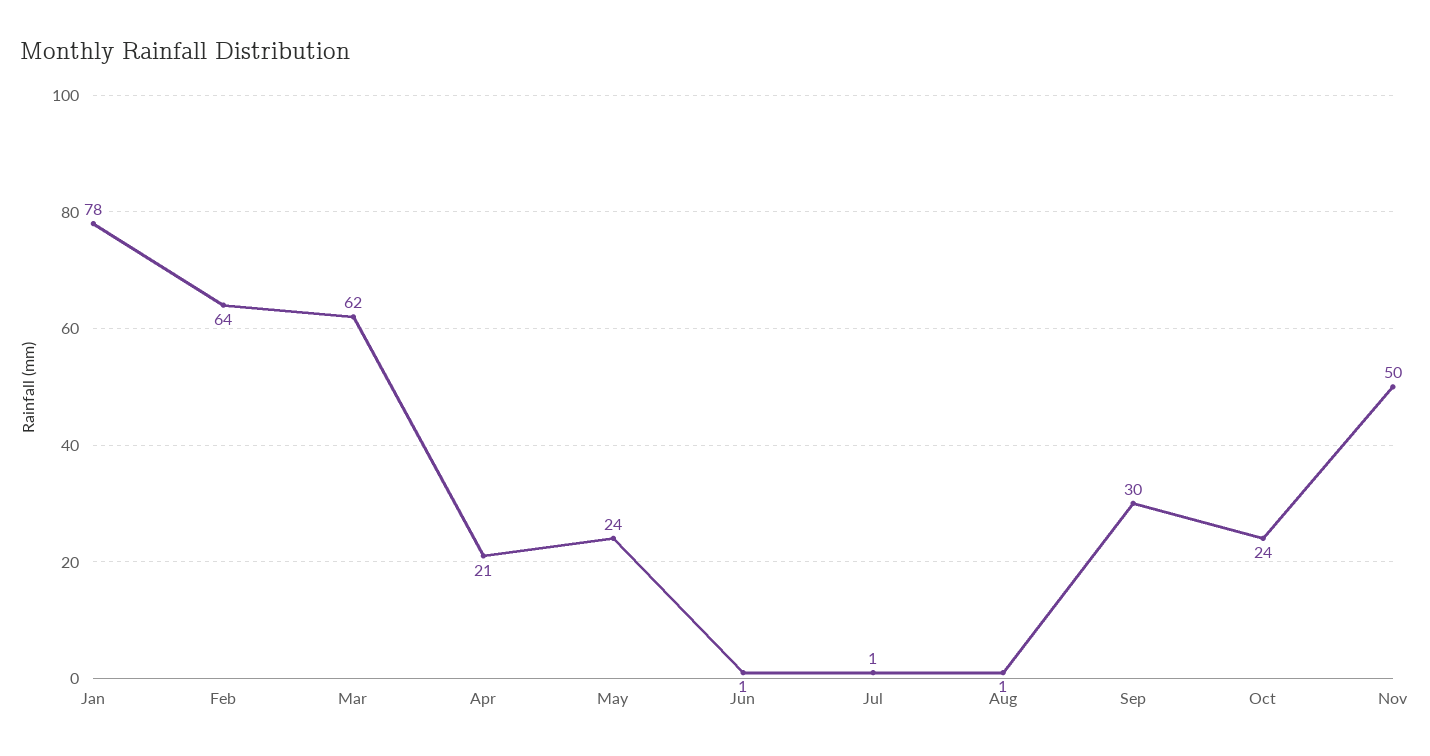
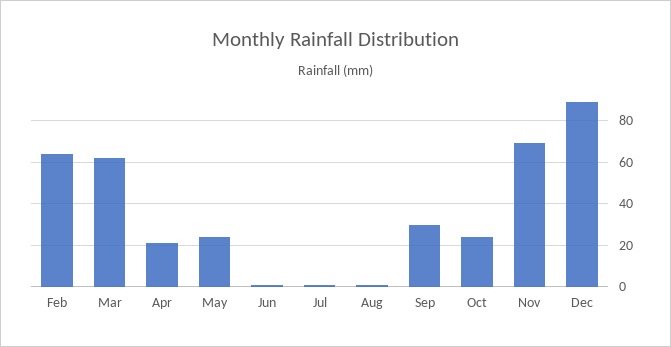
Jan: 78 -> none
Nov: 50 -> 70
Dec: none -> 90

